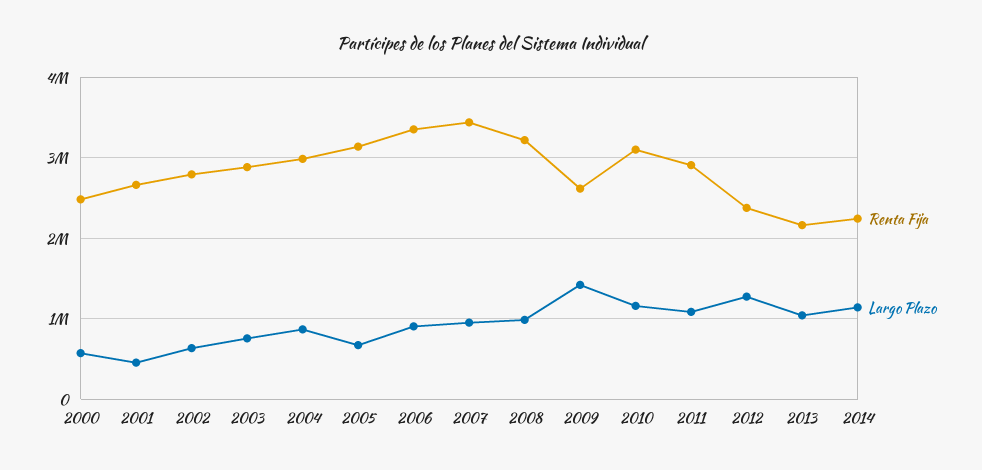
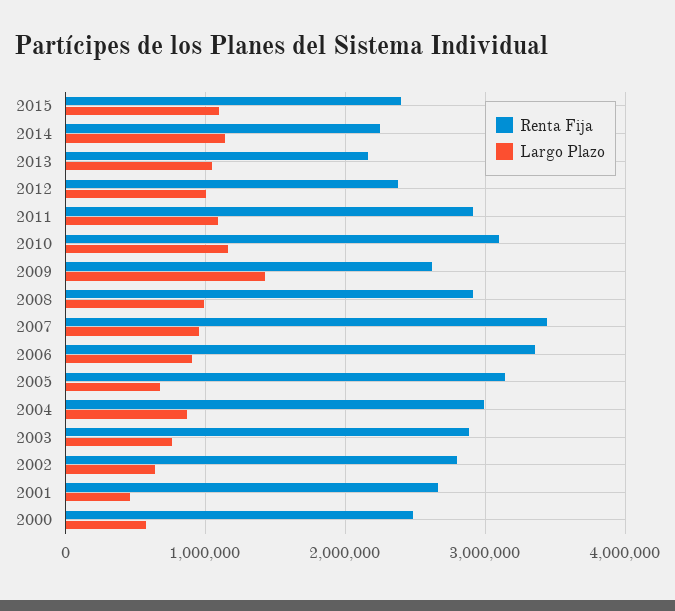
Renta Fija, 2008: 3200000 -> 2900000
Largo Plazo, 2012: 1300000 -> 1000000
Renta Fija, 2015: none -> 2400000
Largo Plazo, 2015: none -> 1100000

